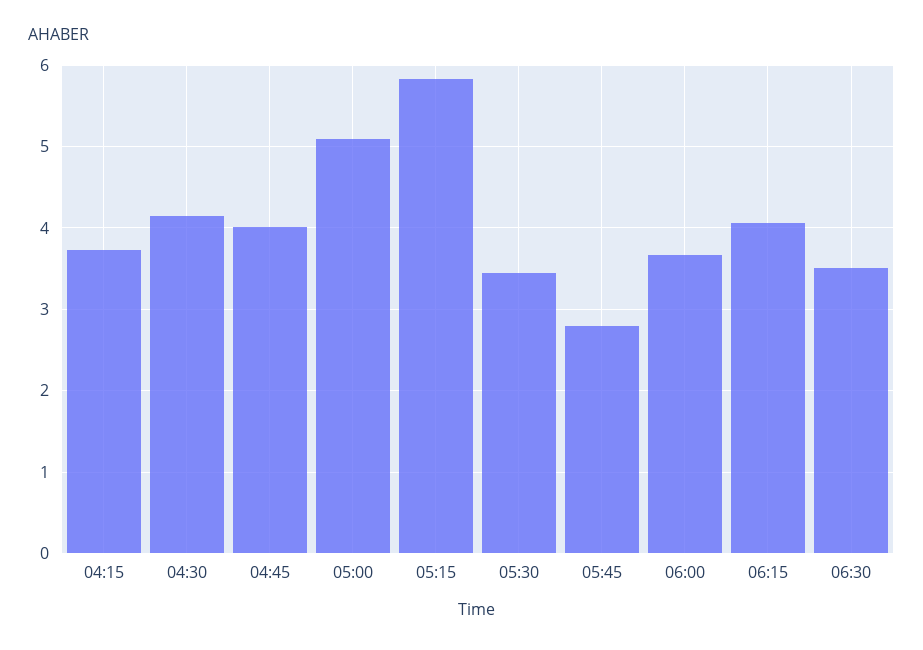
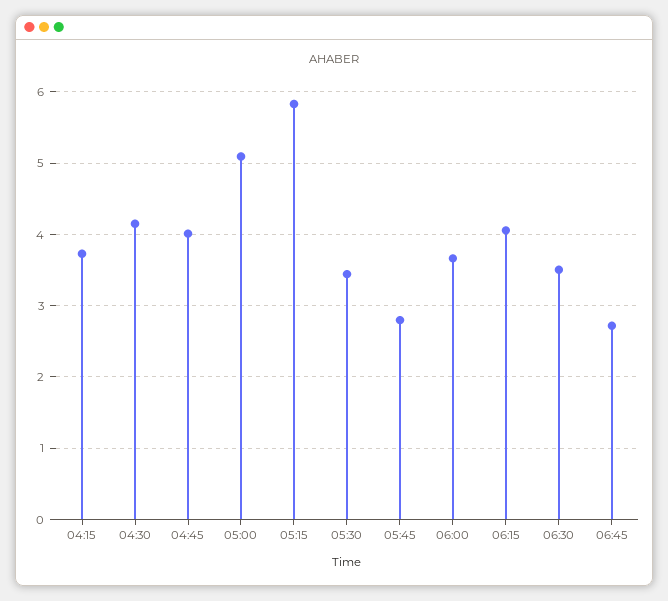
06:45: none -> 2.7

